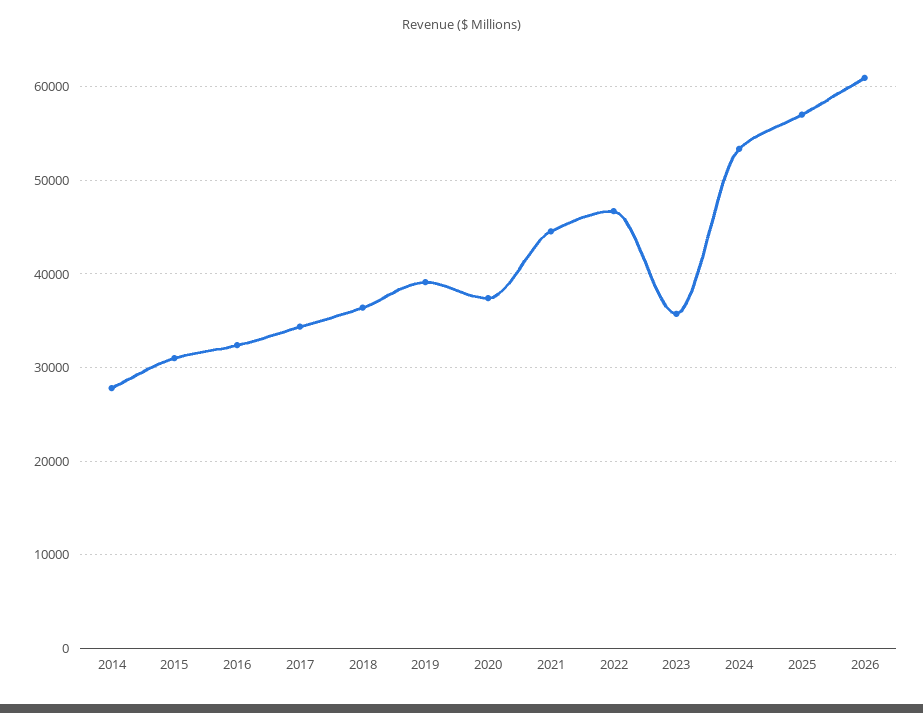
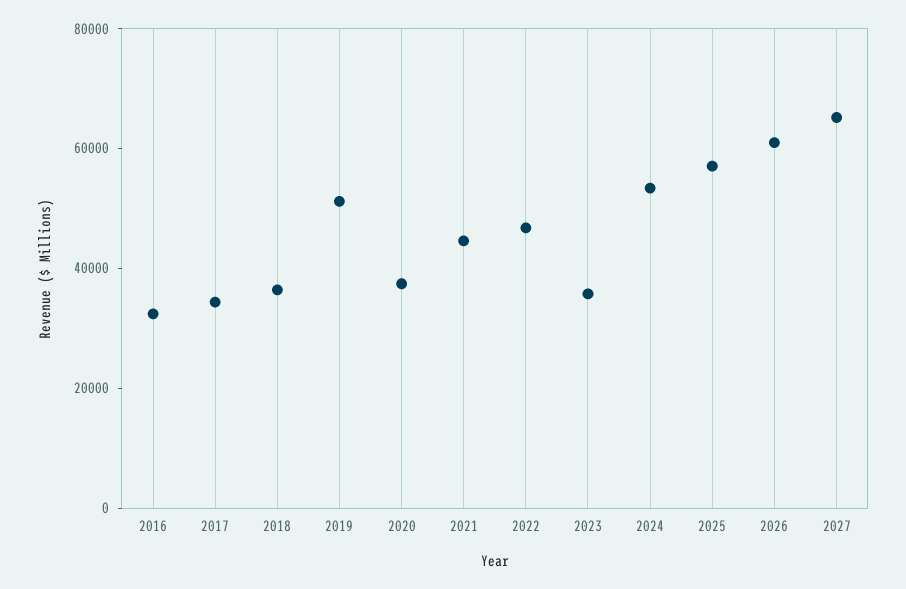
2014: 28000 -> none
2015: 31000 -> none
2019: 39000 -> 50000
2027: none -> 65000

